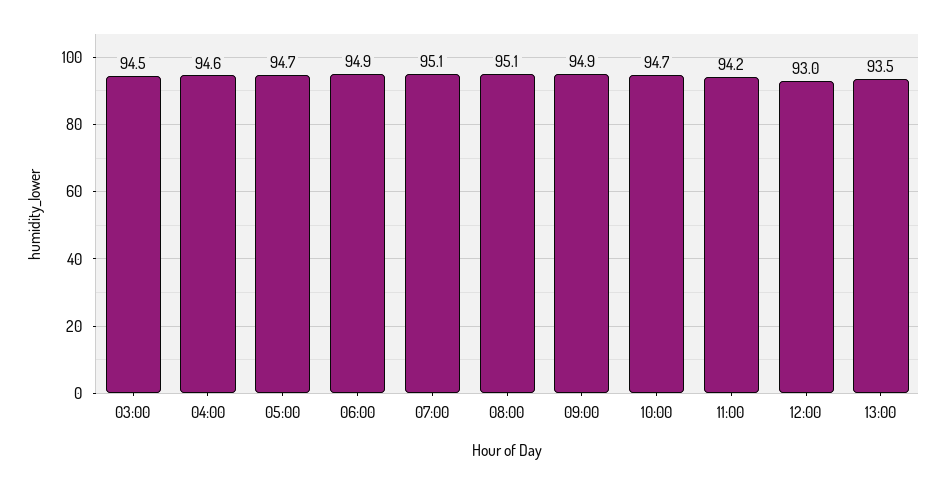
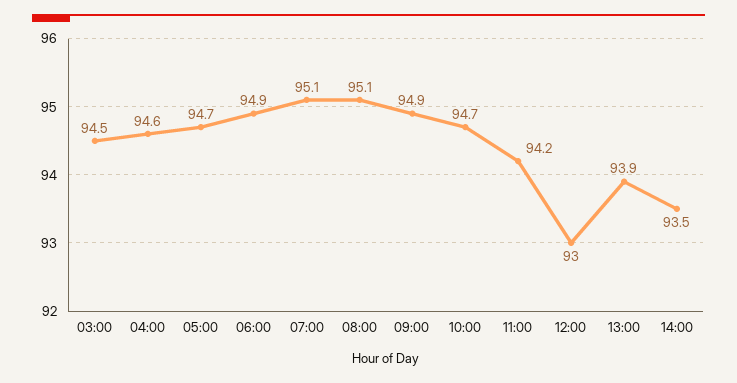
13:00: 93.5 -> 93.9
14:00: none -> 93.5

